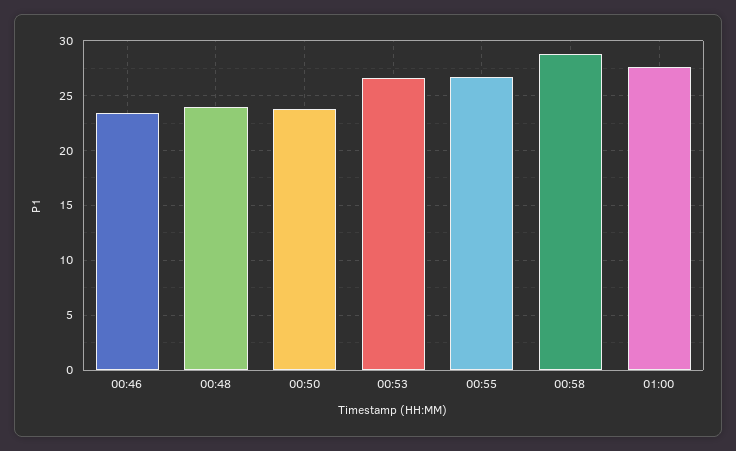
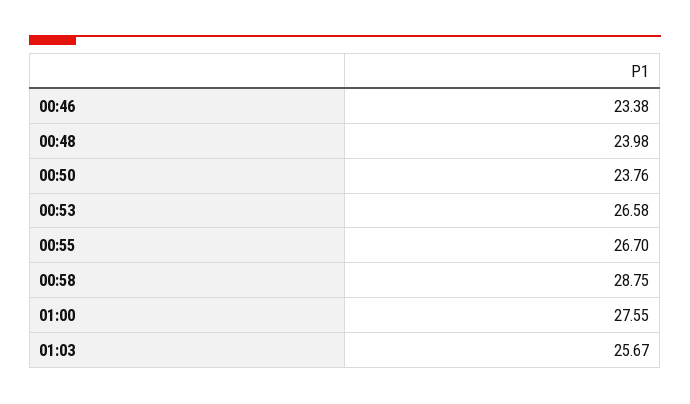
01:03: none -> 25.67

